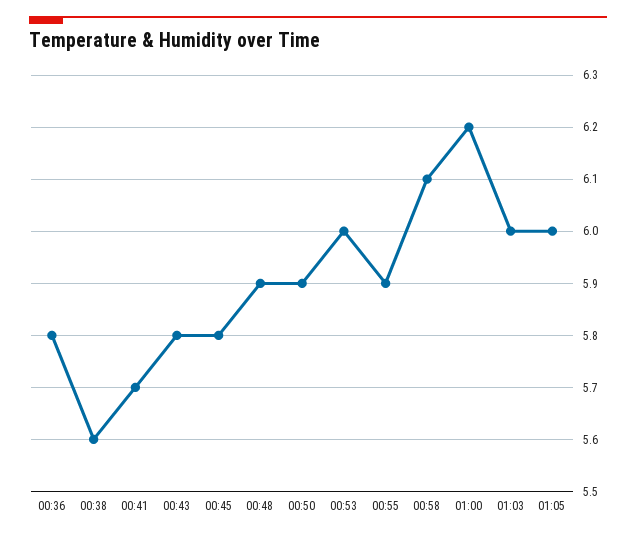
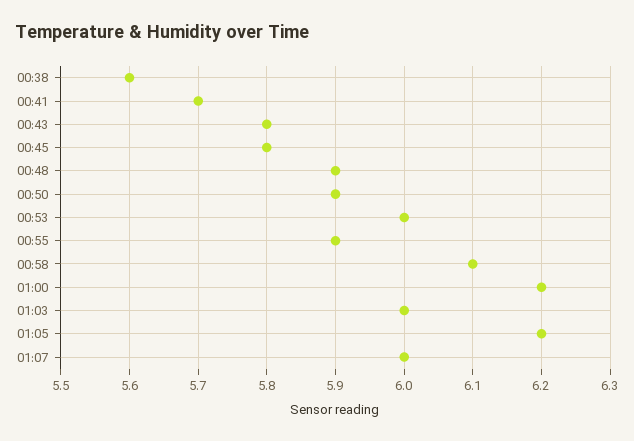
00:36: 5.8 -> none
01:05: 6 -> 6.2
01:07: none -> 6

